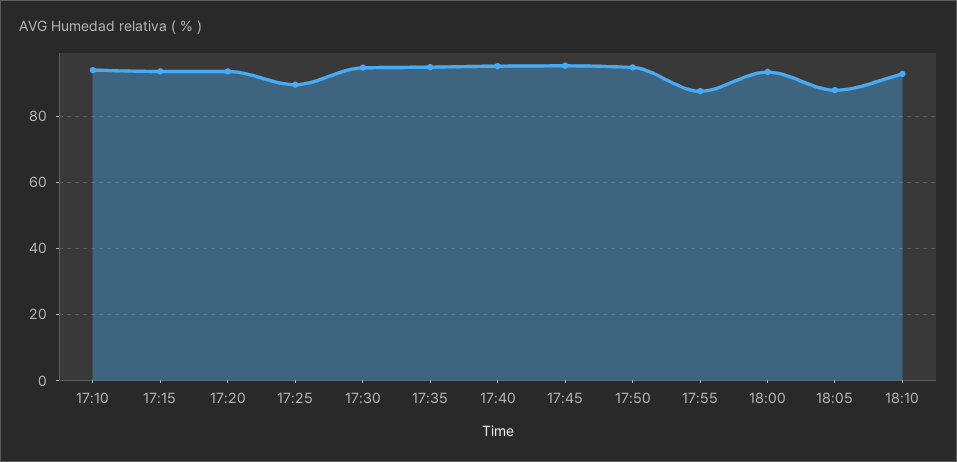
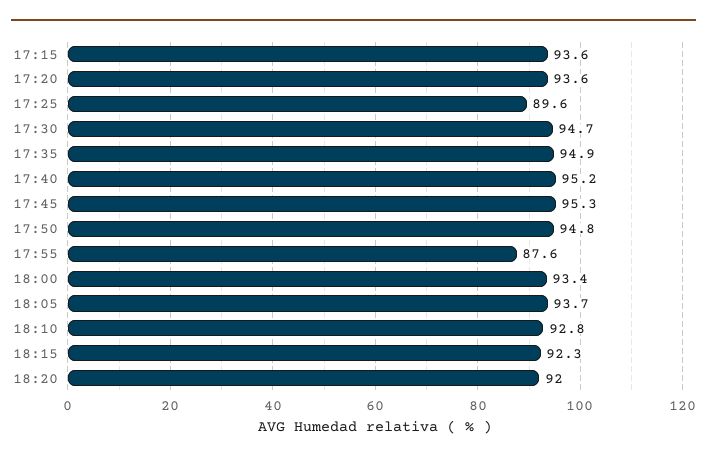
17:10: 94 -> none
18:05: 88 -> 93.7
18:15: none -> 92.3
18:20: none -> 92

